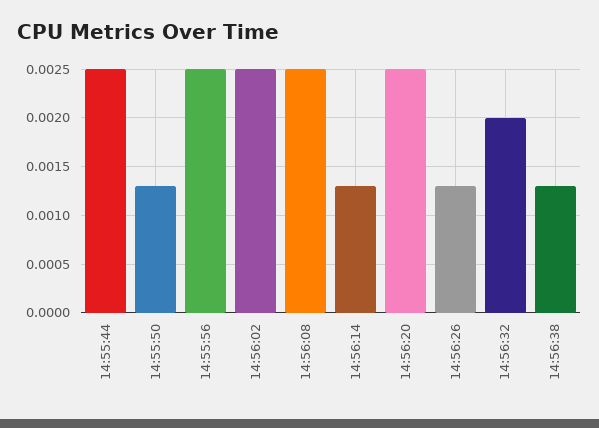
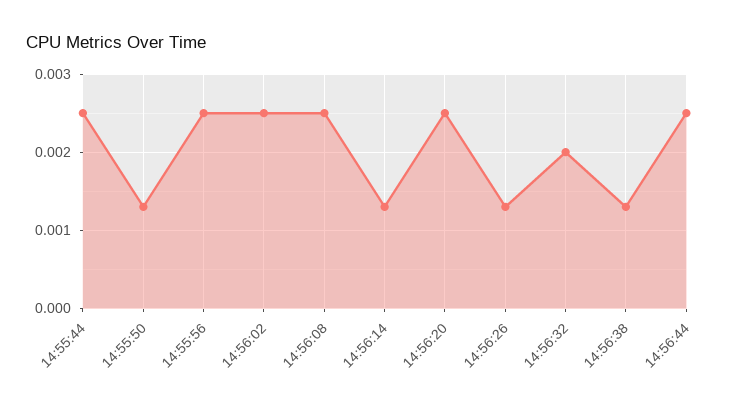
14:56:44: none -> 0.0025

